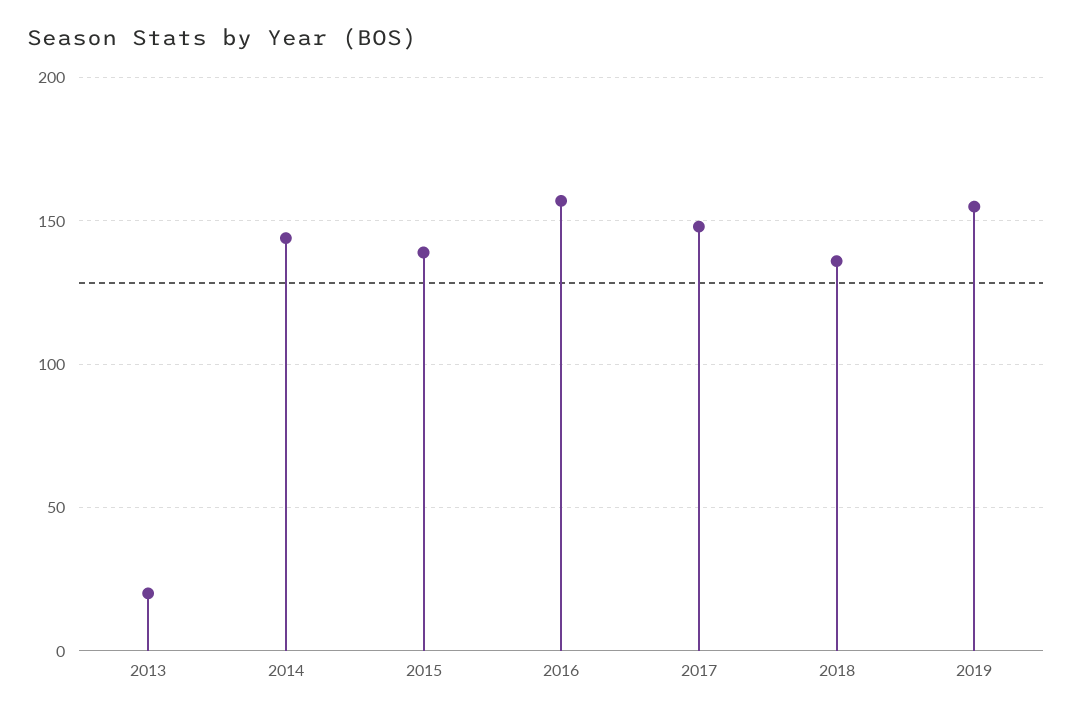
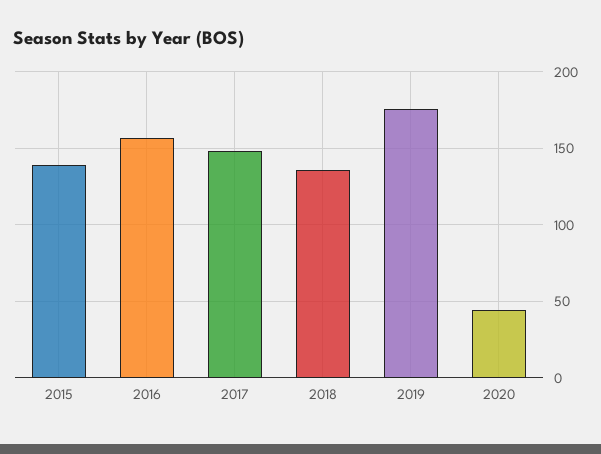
2013: 20 -> none
2014: 145 -> none
2019: 155 -> 175
2020: none -> 45

